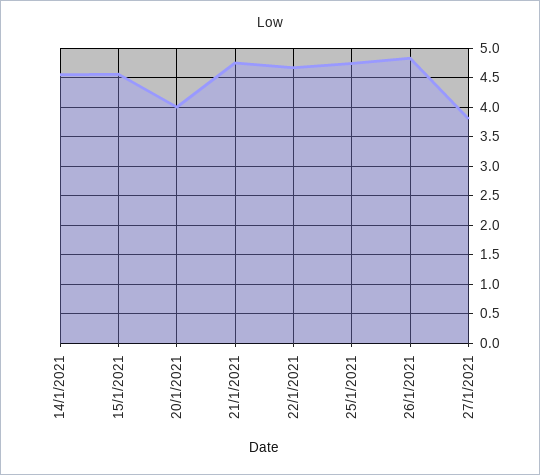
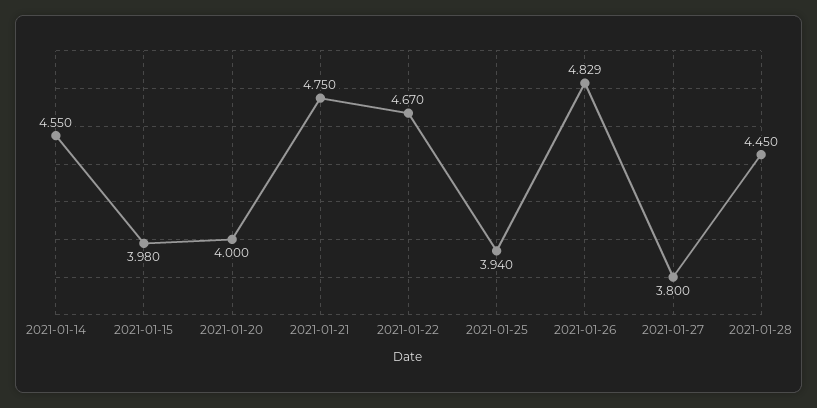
15/1/2021: 4.5 -> 3.98
25/1/2021: 4.75 -> 3.94
2021-01-28: none -> 4.45

